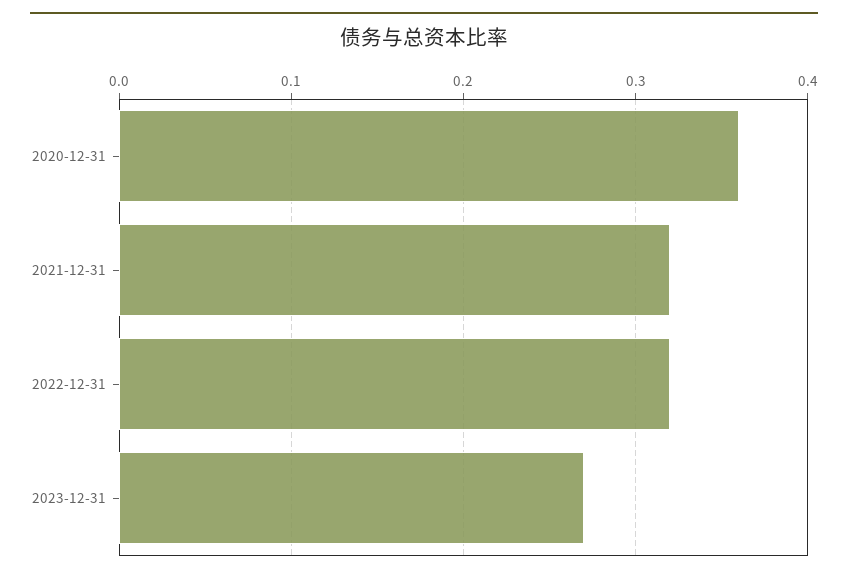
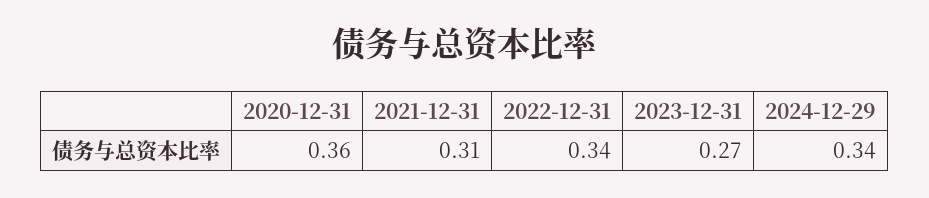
2021-12-31: 0.32 -> 0.31
2022-12-31: 0.32 -> 0.34
2024-12-29: none -> 0.34

